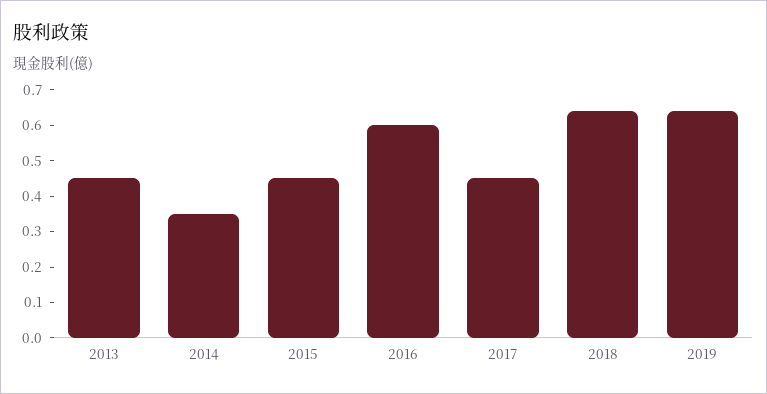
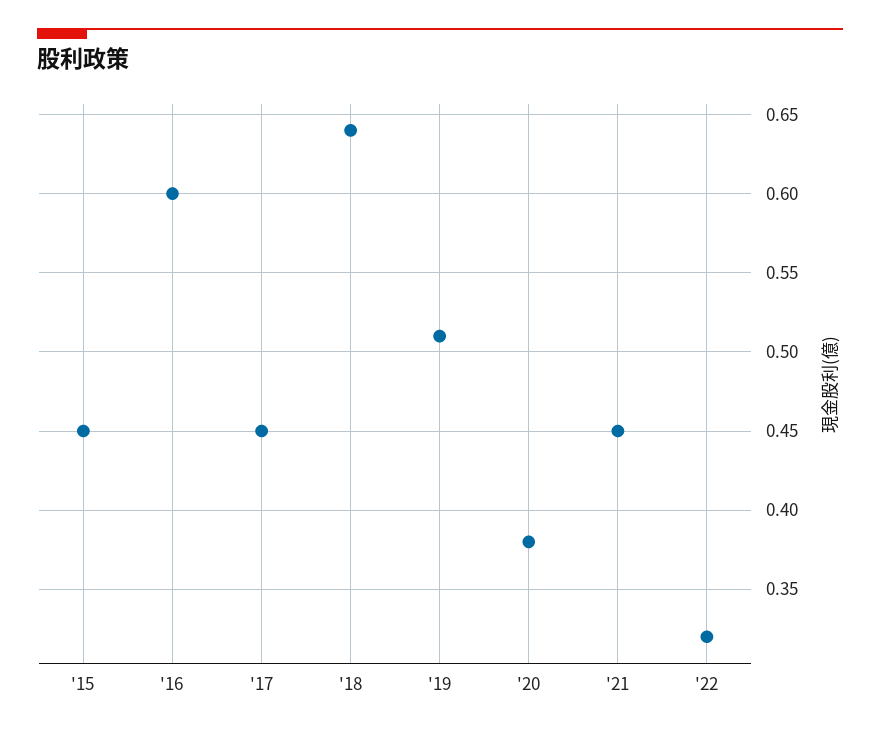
2013: 0.45 -> none
2014: 0.35 -> none
2019: 0.65 -> 0.51
'20: none -> 0.38
'21: none -> 0.45
'22: none -> 0.32

